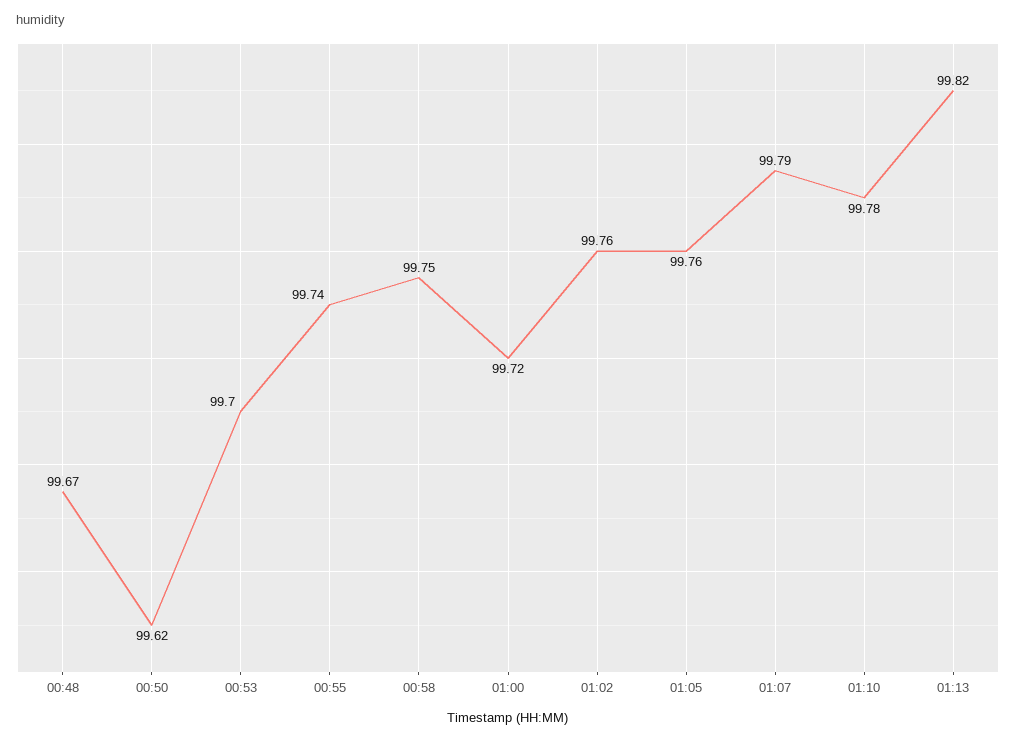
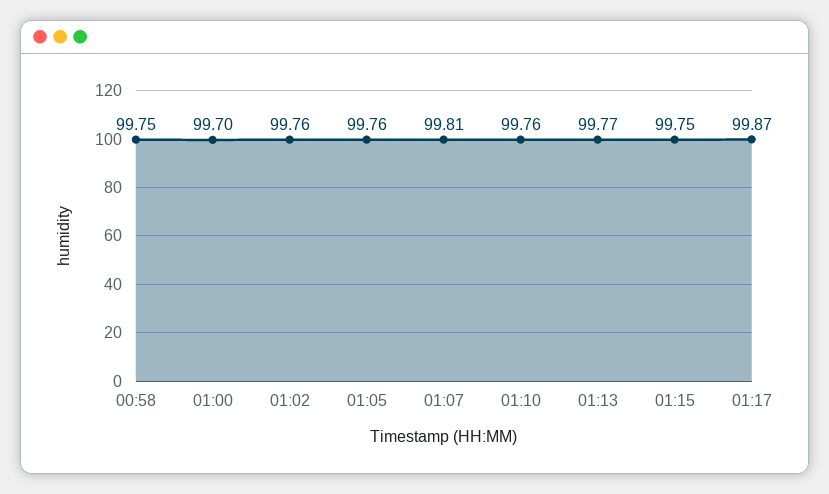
00:48: 99.67 -> none
00:50: 99.62 -> none
00:53: 99.7 -> none
00:55: 99.74 -> none
01:00: 99.72 -> 99.7
01:07: 99.79 -> 99.81
01:10: 99.78 -> 99.76
01:13: 99.82 -> 99.77
01:15: none -> 99.75
01:17: none -> 99.87

